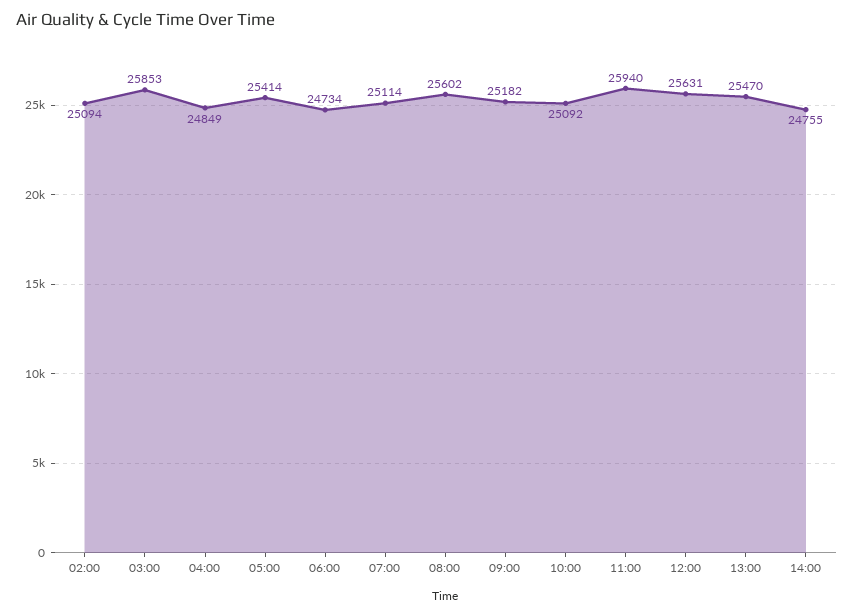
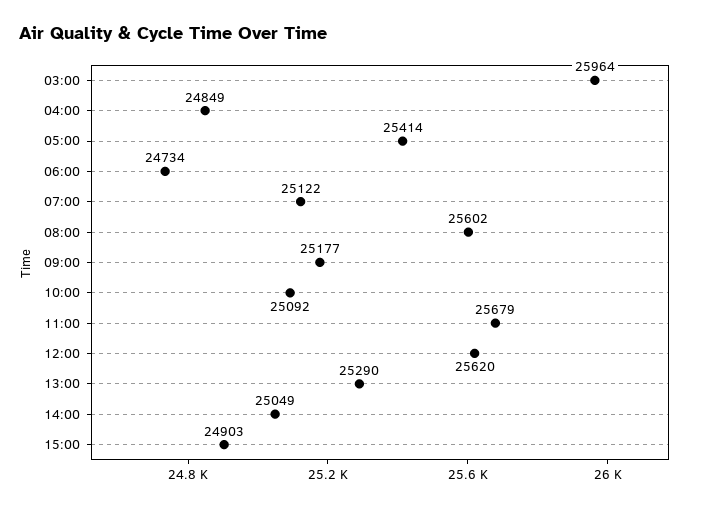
02:00: 25094 -> none
03:00: 25853 -> 25964
07:00: 25114 -> 25122
09:00: 25182 -> 25177
11:00: 25940 -> 25679
12:00: 25631 -> 25620
13:00: 25470 -> 25290
14:00: 24755 -> 25049
15:00: none -> 24903

